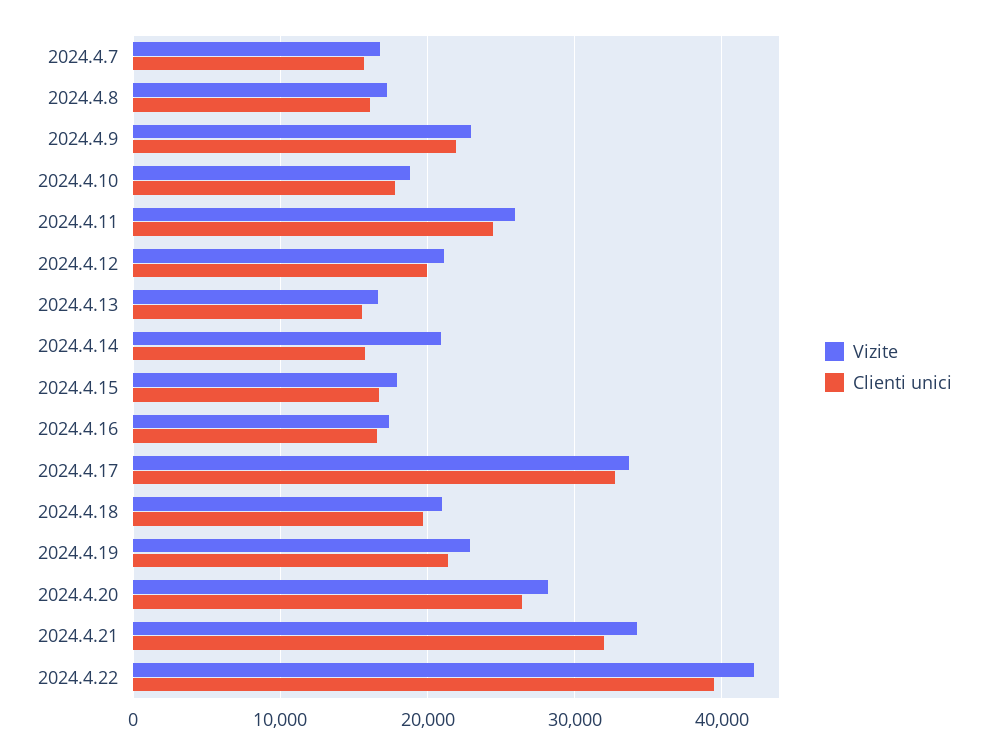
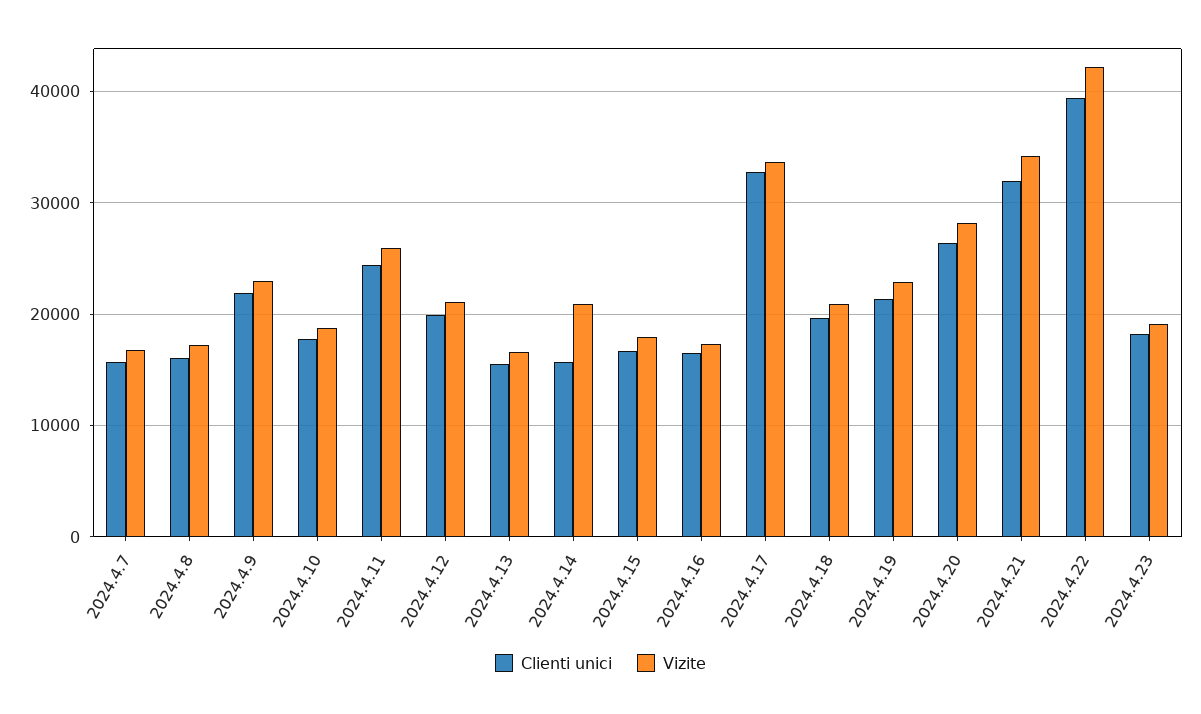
Clienti unici, 2024.4.23: none -> 18000
Vizite, 2024.4.23: none -> 19000

